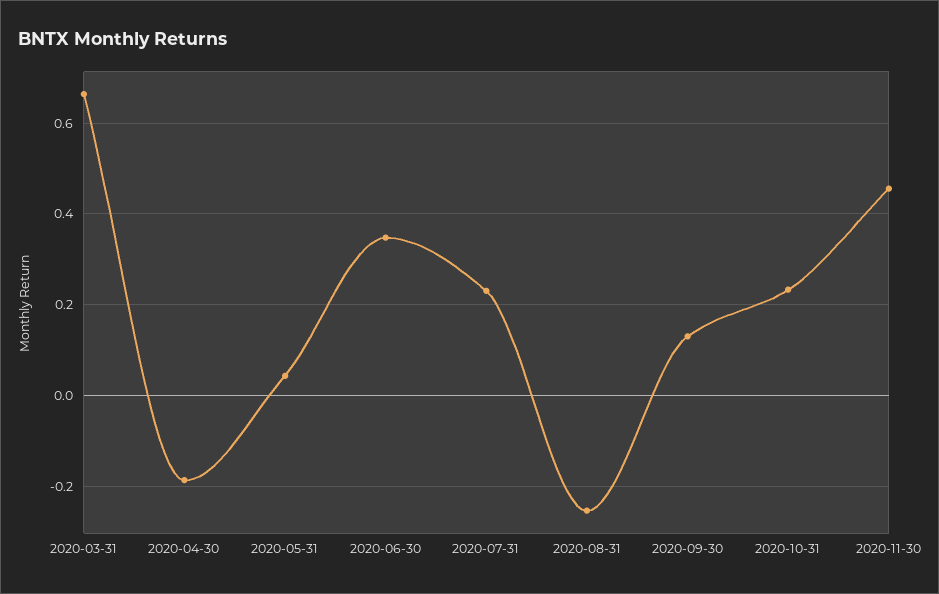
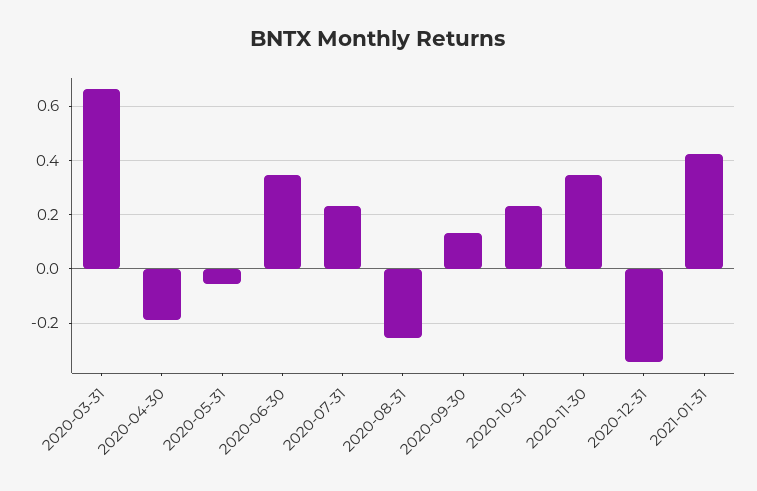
2020-05-31: 0.04 -> -0.05
2020-11-30: 0.46 -> 0.35
2020-12-31: none -> -0.35
2021-01-31: none -> 0.425

